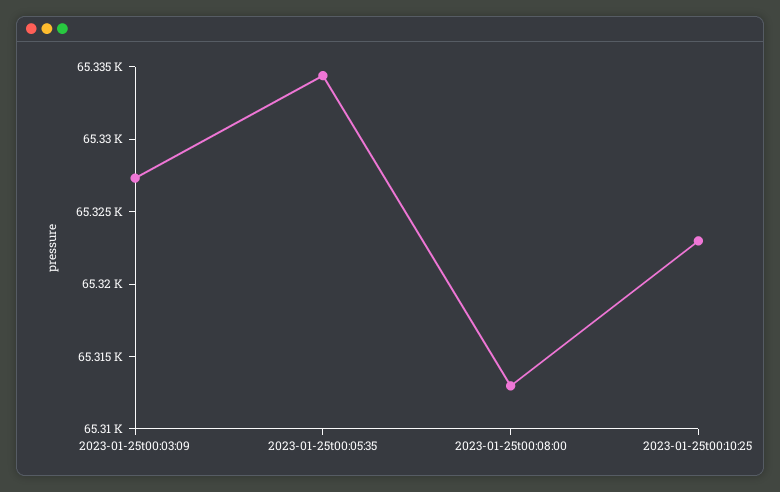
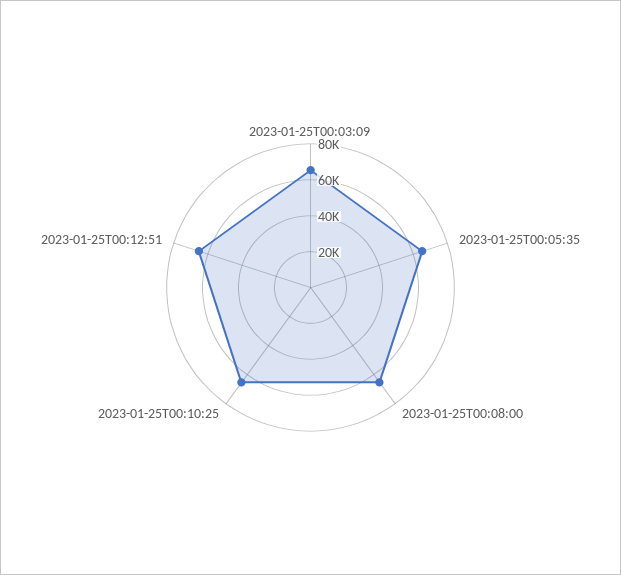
2023-01-25T00:12:51: none -> 65000

